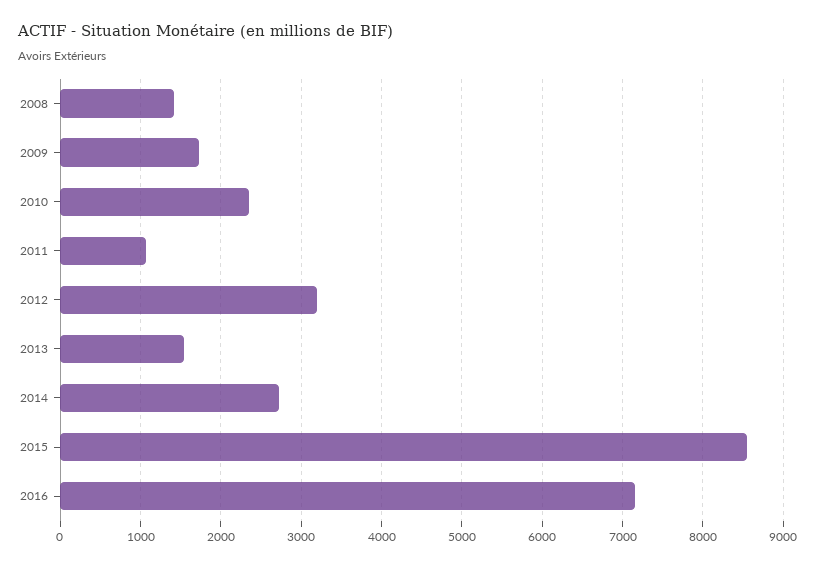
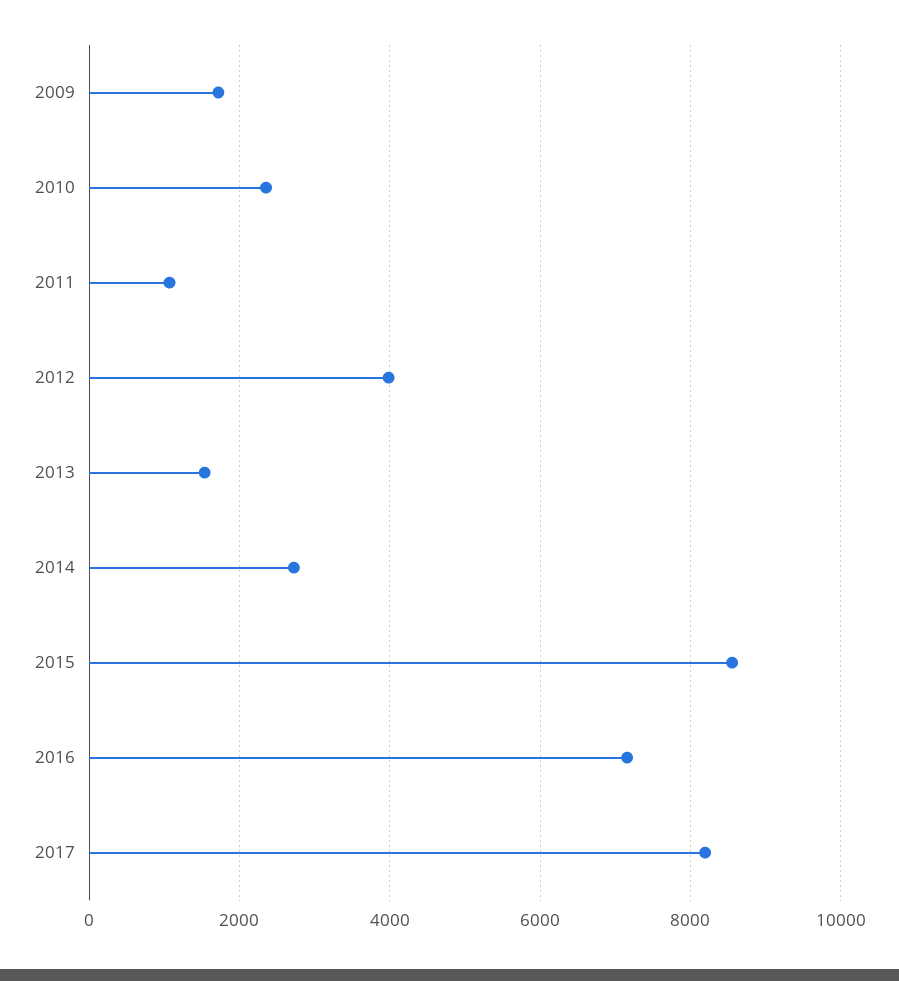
2008: 1400 -> none
2012: 3200 -> 4000
2017: none -> 8200

